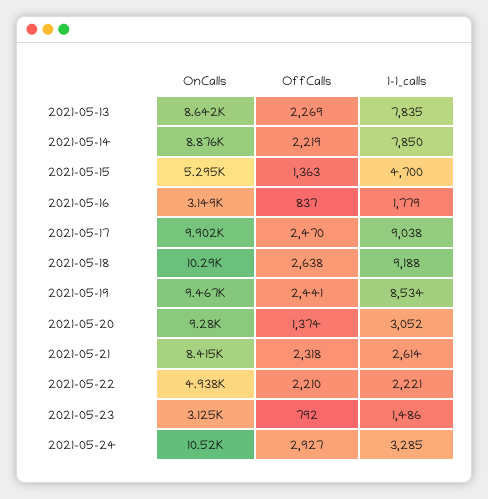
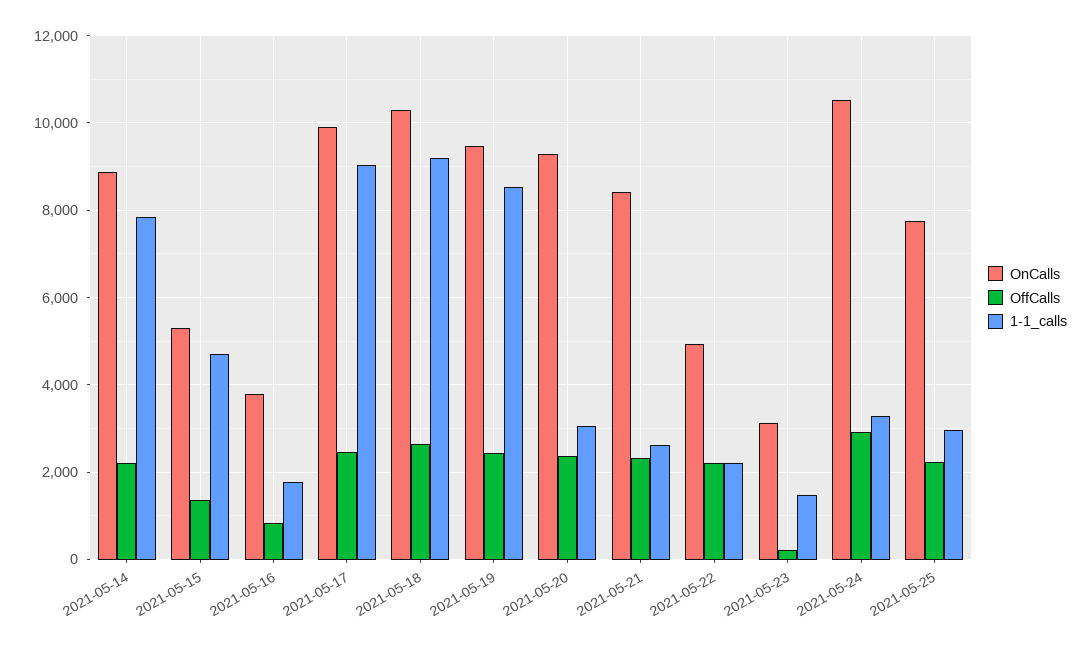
OnCalls, 2021-05-13: 8642 -> none
OffCalls, 2021-05-13: 2269 -> none
1-1_calls, 2021-05-13: 7835 -> none
OnCalls, 2021-05-16: 3149 -> 3800
OffCalls, 2021-05-20: 1374 -> 2400
OffCalls, 2021-05-23: 792 -> 200
OnCalls, 2021-05-25: none -> 7800
OffCalls, 2021-05-25: none -> 2200
1-1_calls, 2021-05-25: none -> 3000

